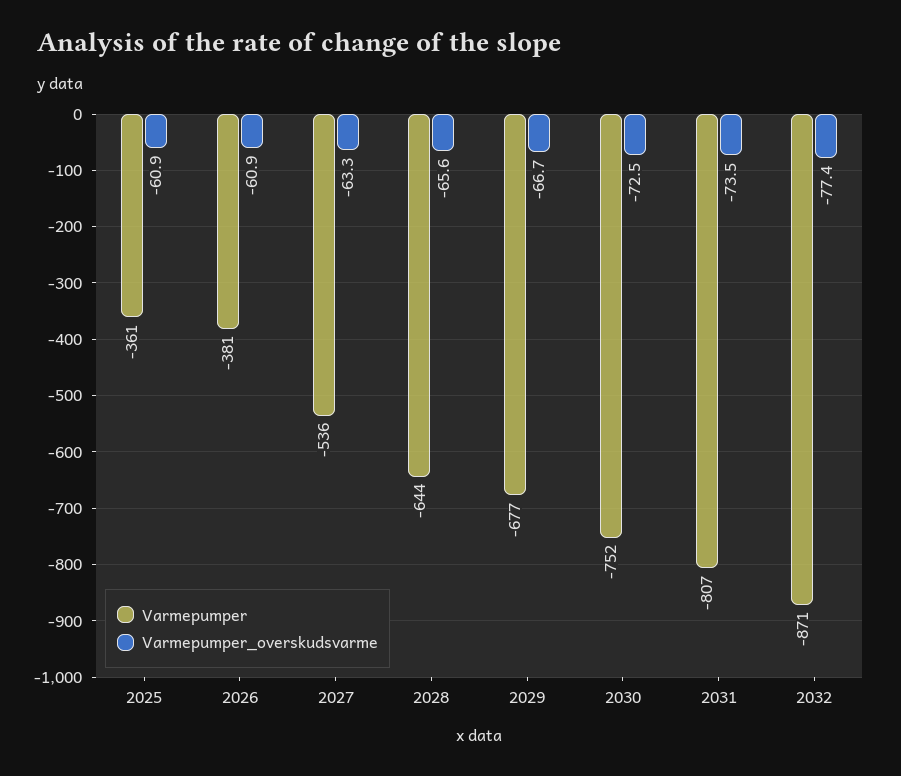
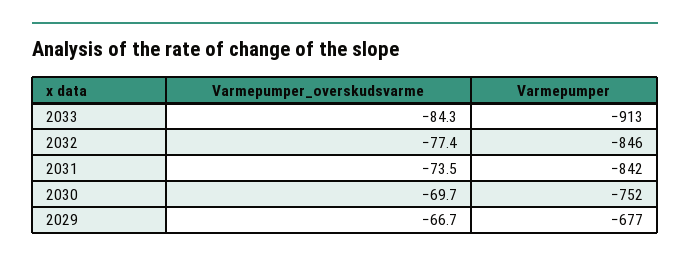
Varmepumper, 2025: -361 -> none
Varmepumper_overskudsvarme, 2025: -60.9 -> none
Varmepumper, 2026: -381 -> none
Varmepumper_overskudsvarme, 2026: -60.9 -> none
Varmepumper, 2027: -536 -> none
Varmepumper_overskudsvarme, 2027: -63.3 -> none
Varmepumper, 2028: -644 -> none
Varmepumper_overskudsvarme, 2028: -65.6 -> none
Varmepumper_overskudsvarme, 2030: -72.5 -> -69.7
Varmepumper, 2031: -807 -> -842
Varmepumper, 2032: -871 -> -846
Varmepumper_overskudsvarme, 2033: none -> -84.3
Varmepumper, 2033: none -> -913

